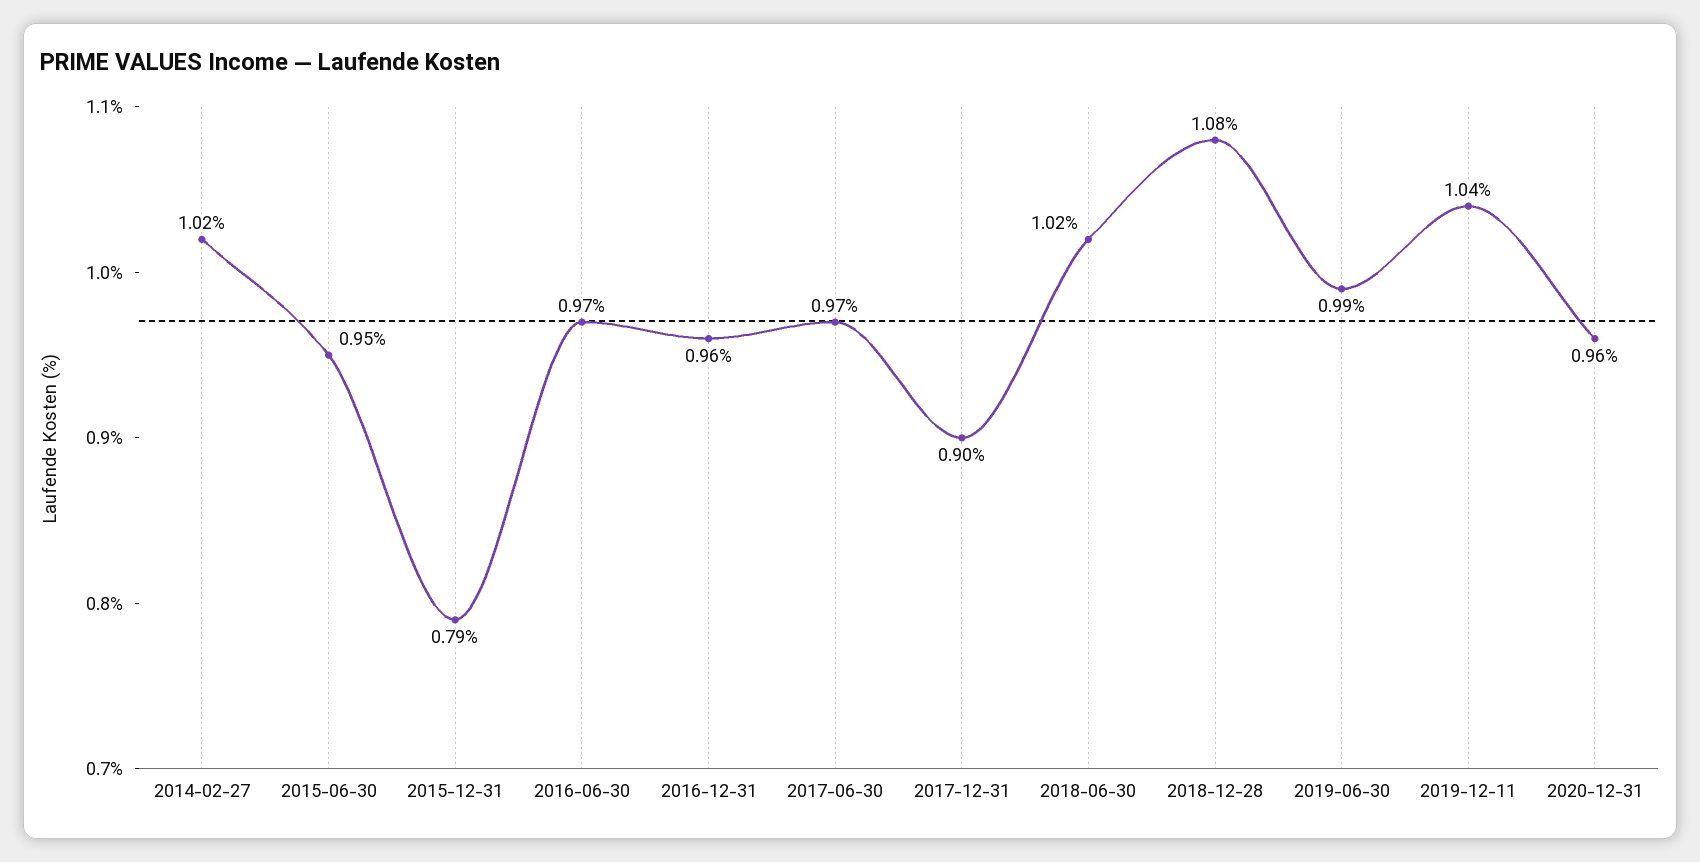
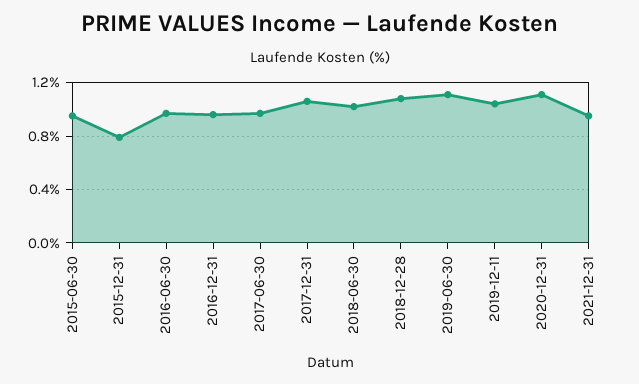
2014-02-27: 1.02 -> none
2017-12-31: 0.9 -> 1.05
2019-06-30: 0.99 -> 1.1
2020-12-31: 0.96 -> 1.1
2021-12-31: none -> 0.95

